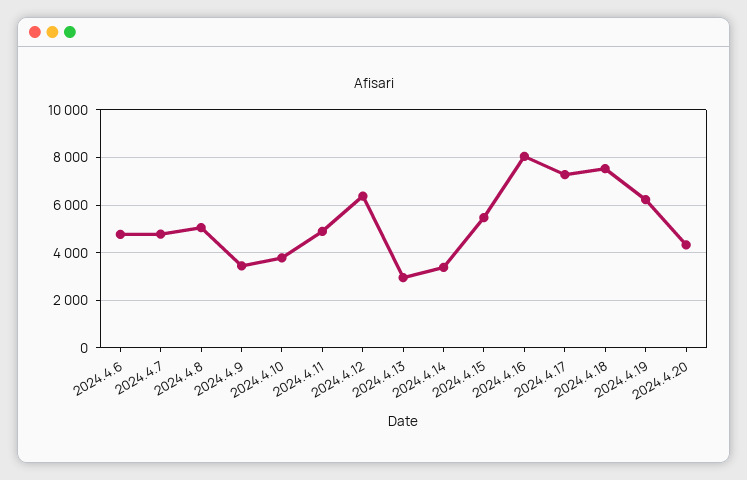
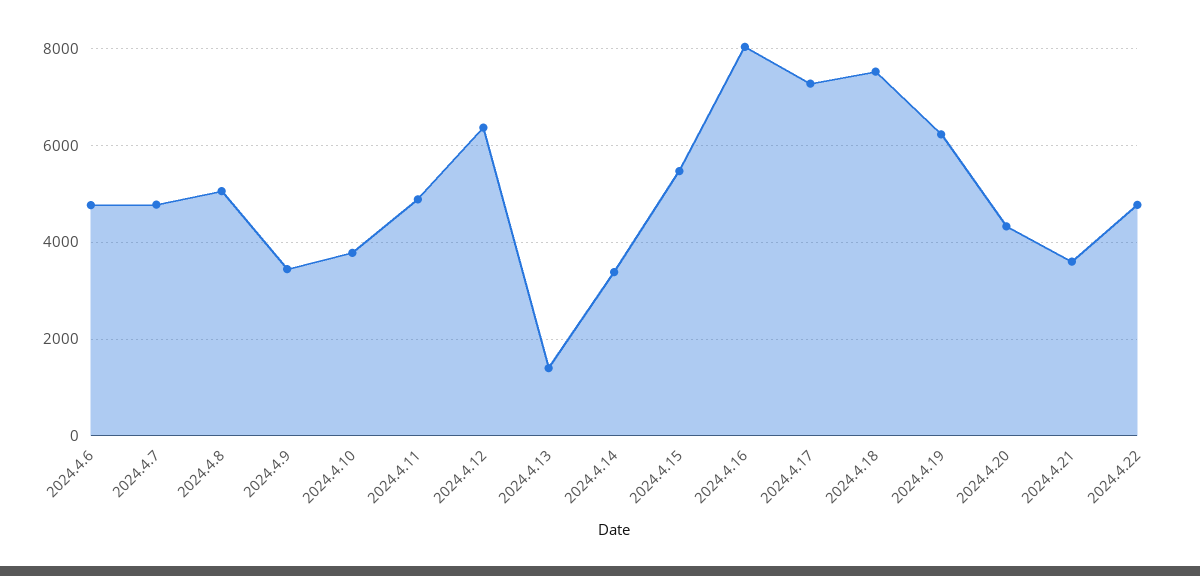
2024.4.13: 3000 -> 1400
2024.4.21: none -> 3600
2024.4.22: none -> 4800

